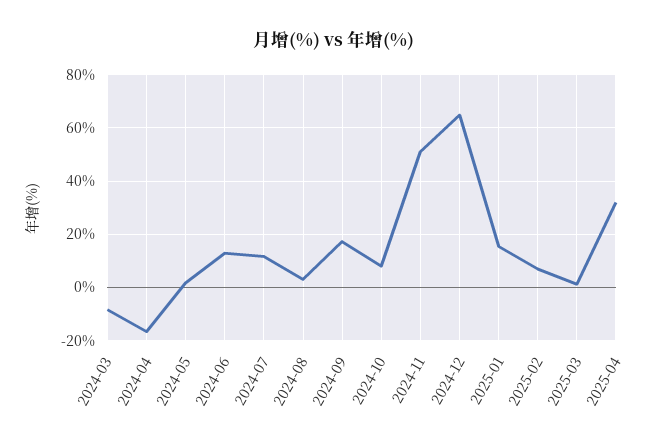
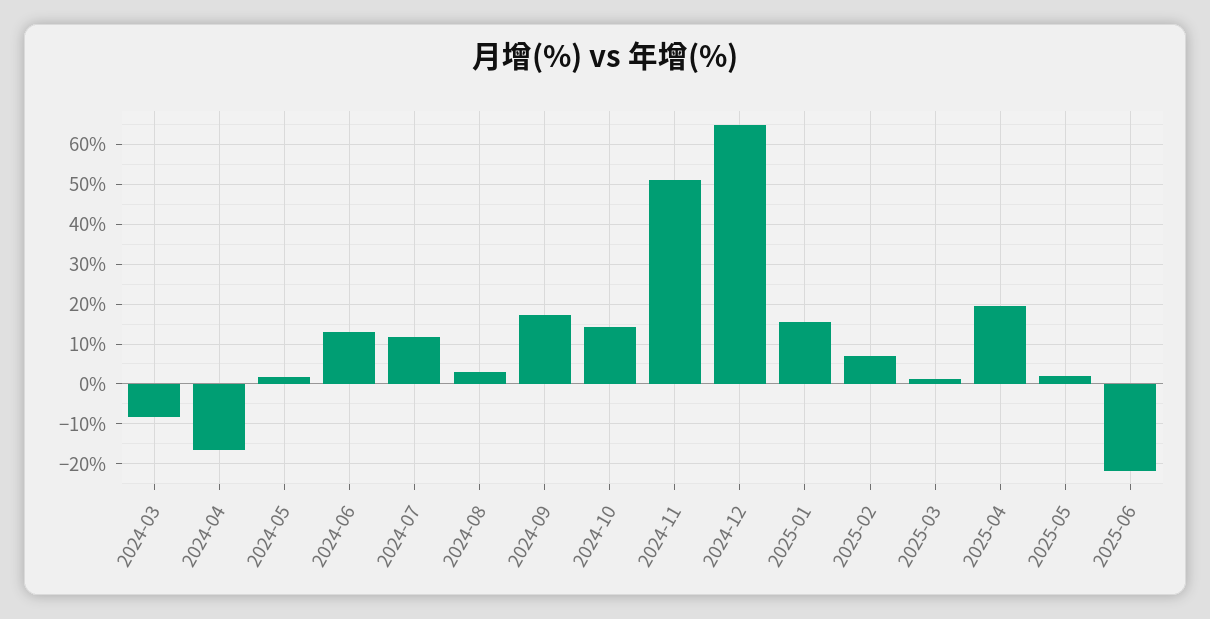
2024-10: 7.5 -> 14
2025-04: 32.5 -> 20
2025-05: none -> 2
2025-06: none -> -22

